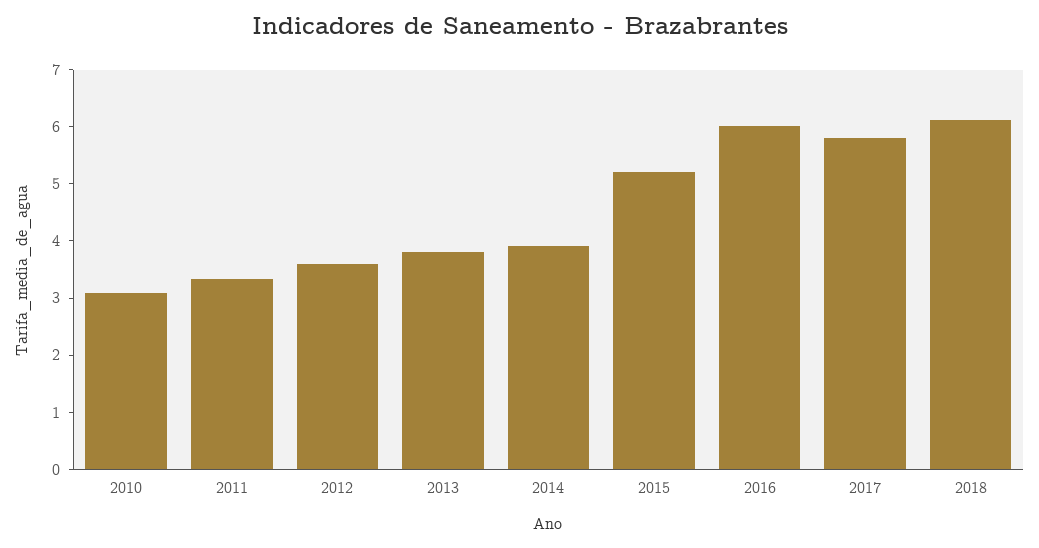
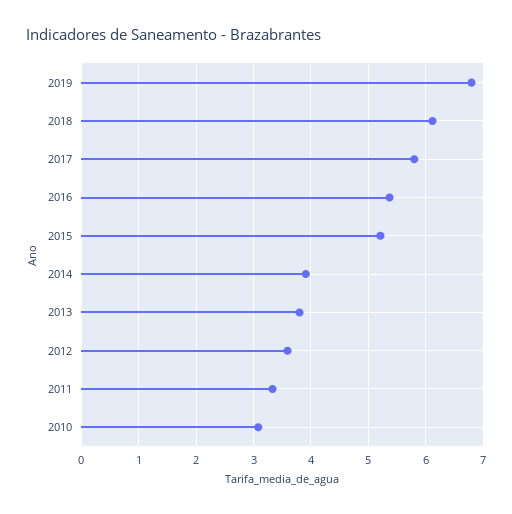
2016: 6 -> 5.4
2019: none -> 6.8

